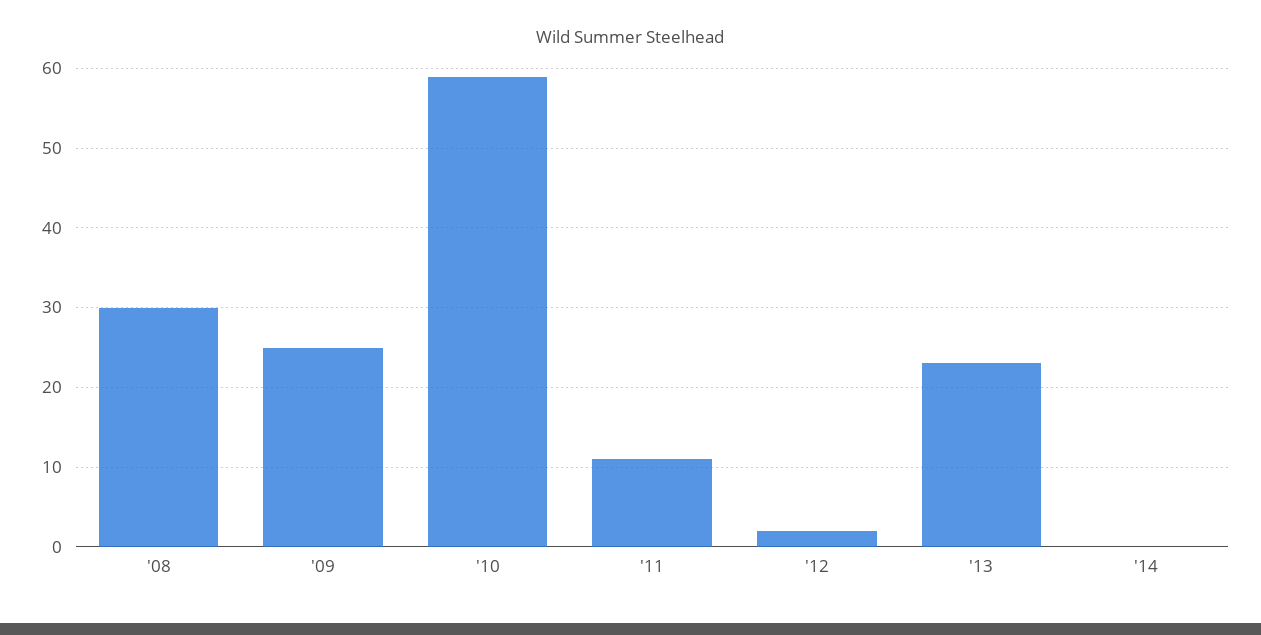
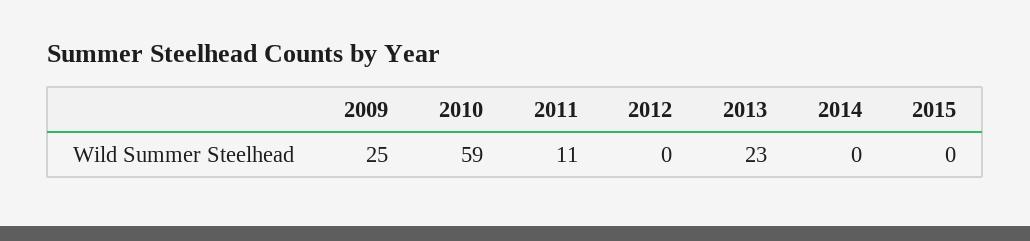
'08: 30 -> none
'12: 2 -> 0
2015: none -> 0

